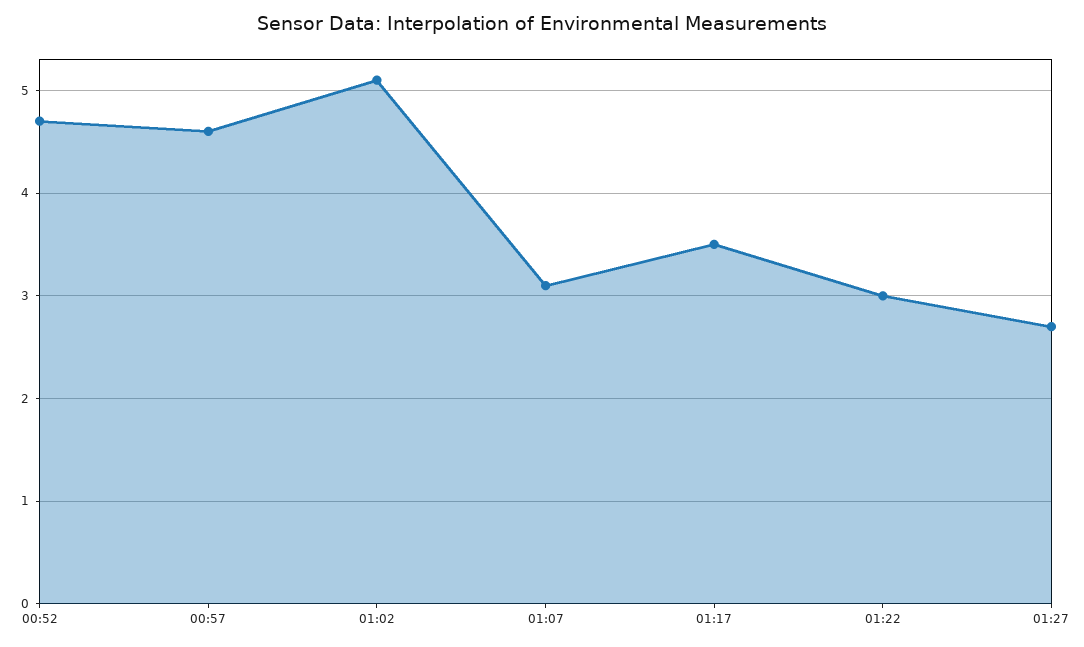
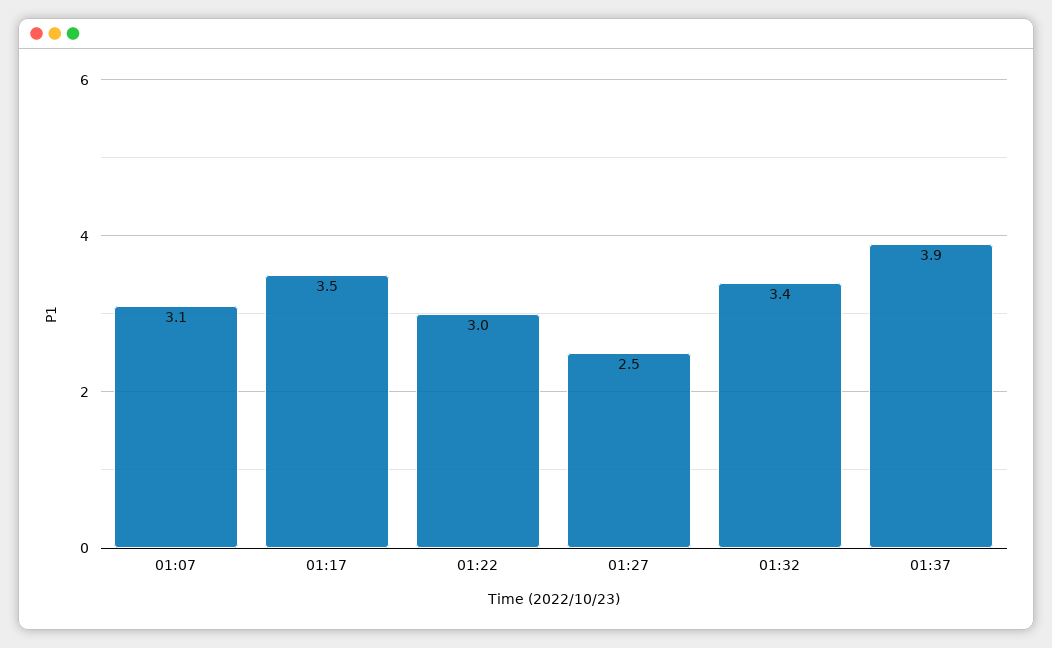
00:52: 4.7 -> none
00:57: 4.6 -> none
01:02: 5.1 -> none
01:27: 2.7 -> 2.5
01:32: none -> 3.4
01:37: none -> 3.9

